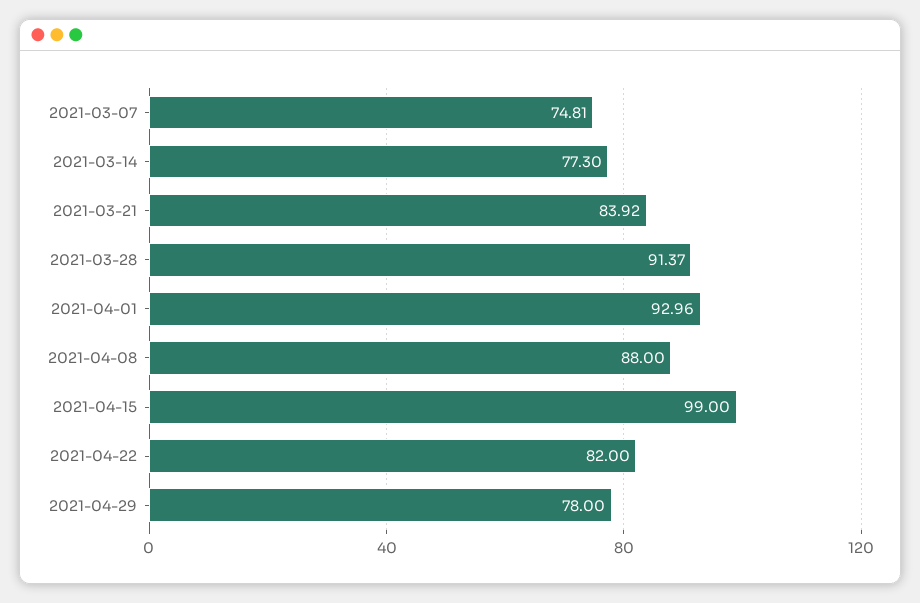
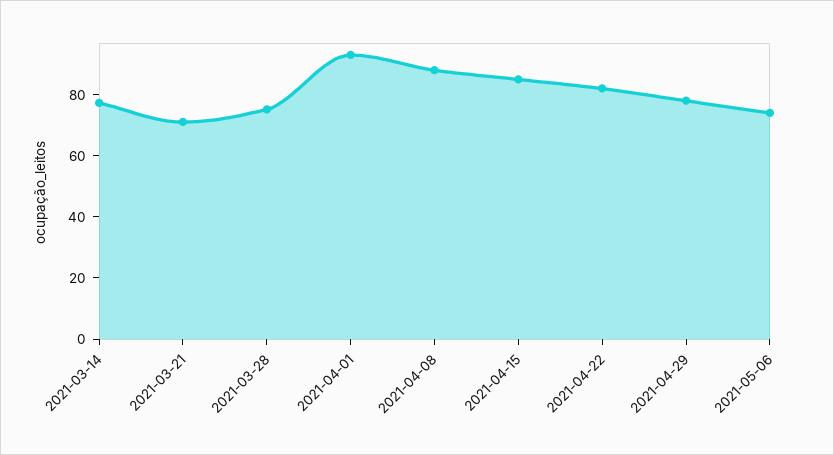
2021-03-07: 74.81 -> none
2021-03-21: 83.92 -> 70
2021-03-28: 91.37 -> 75
2021-04-15: 99 -> 85
2021-05-06: none -> 75

